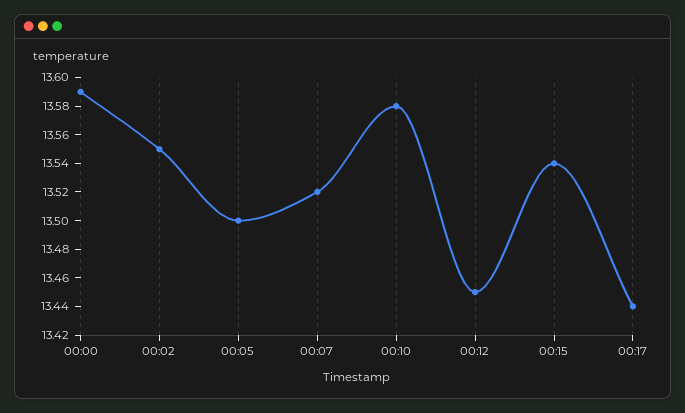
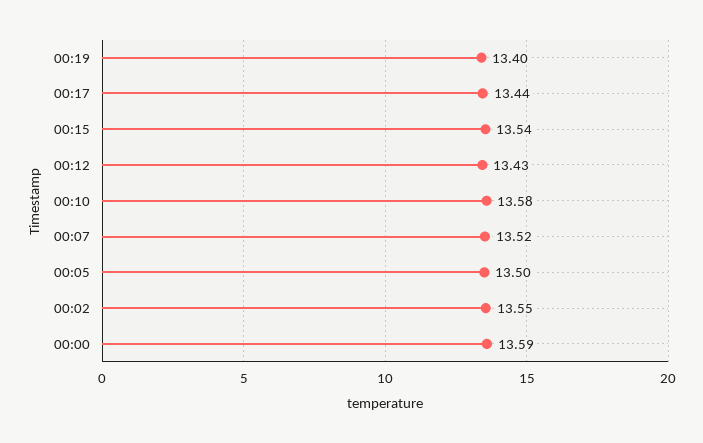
00:12: 13.45 -> 13.43
00:19: none -> 13.4

